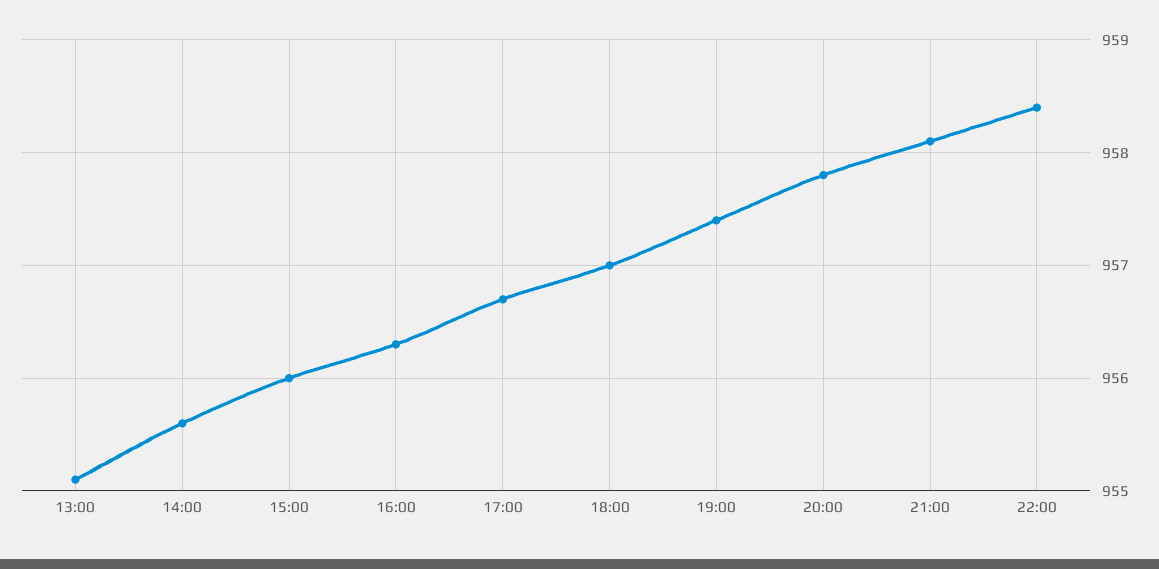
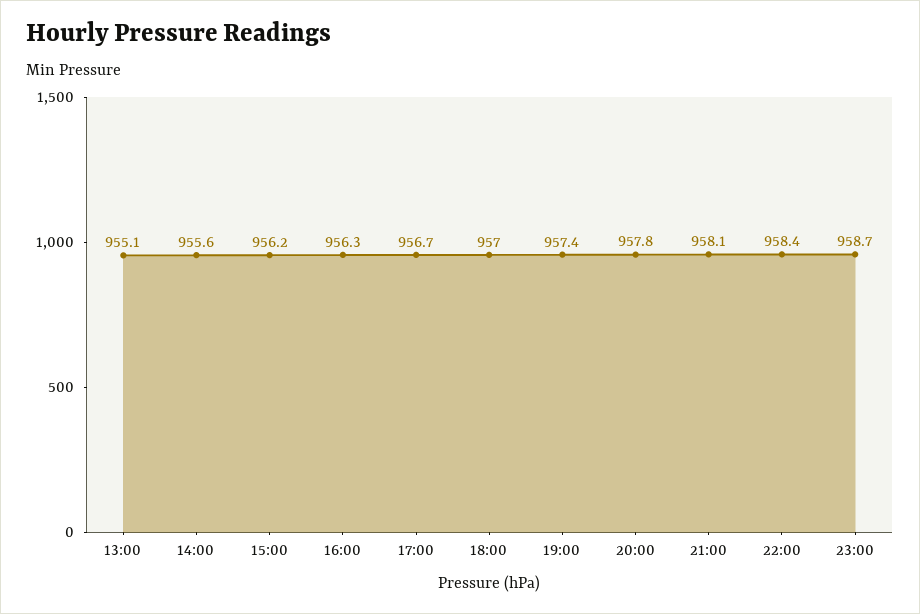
15:00: 956 -> 956.2
23:00: none -> 958.7

